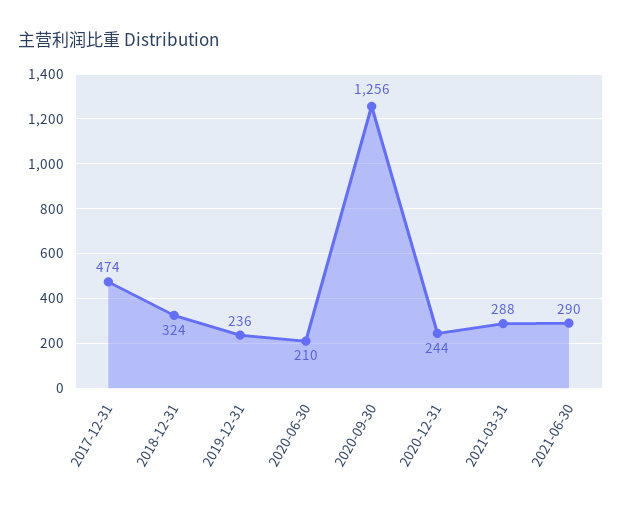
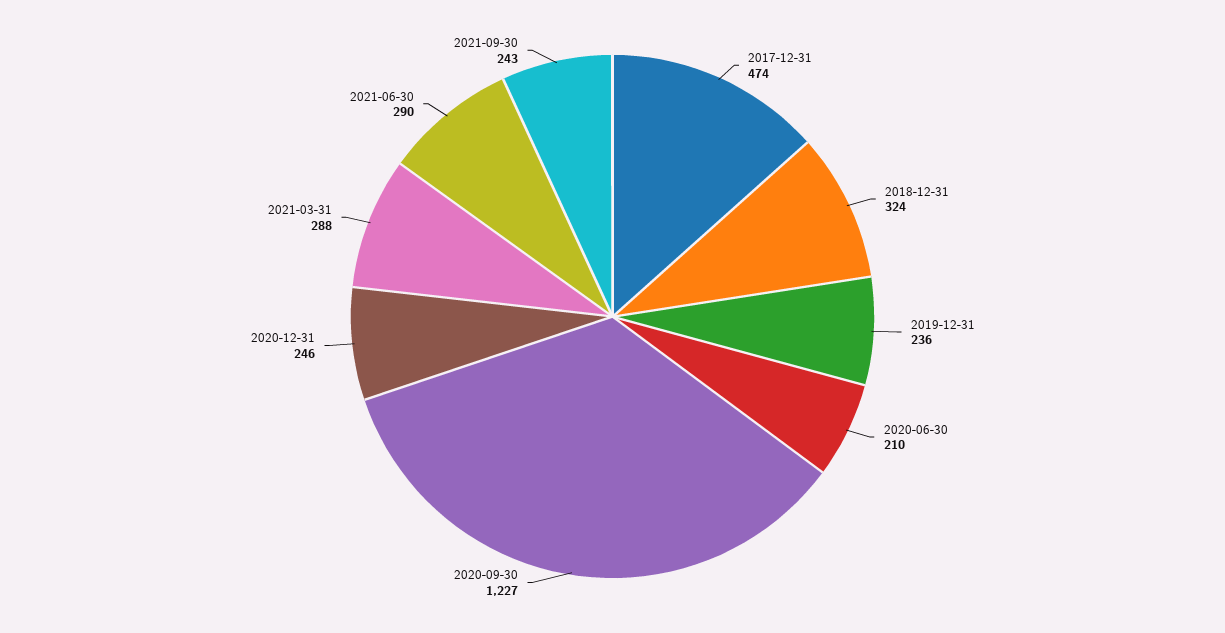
2020-09-30: 1256 -> 1227
2020-12-31: 244 -> 246
2021-09-30: none -> 243

